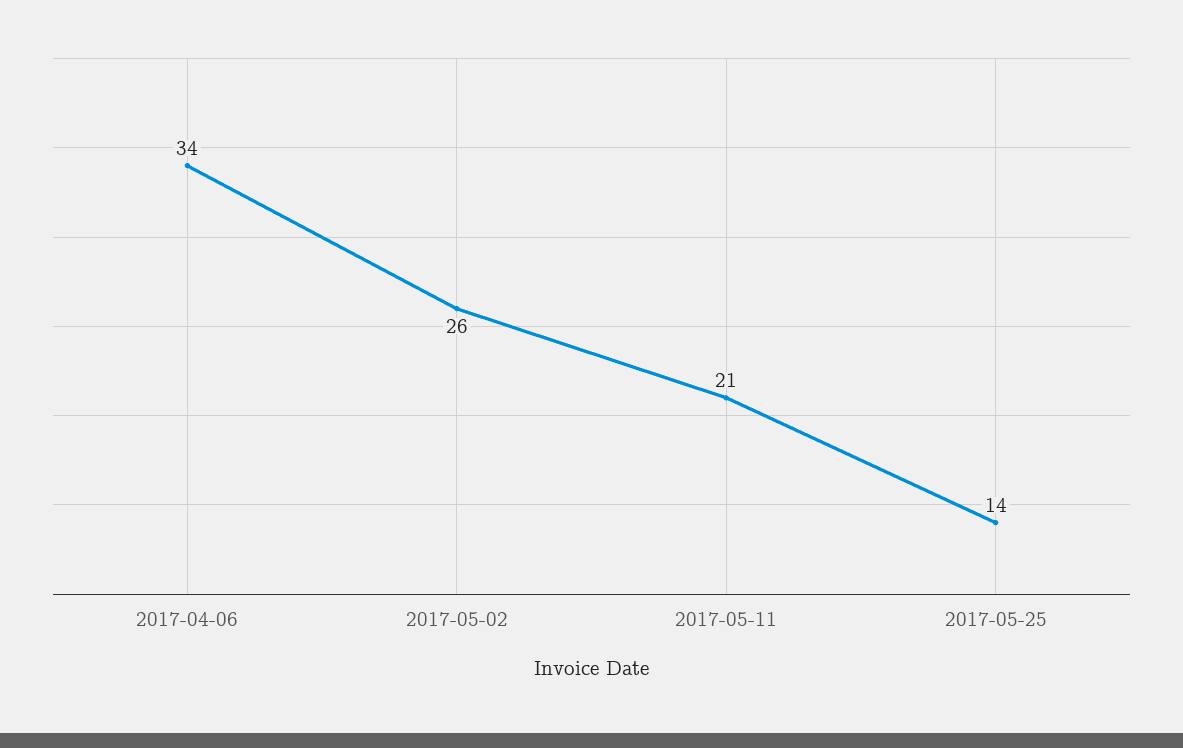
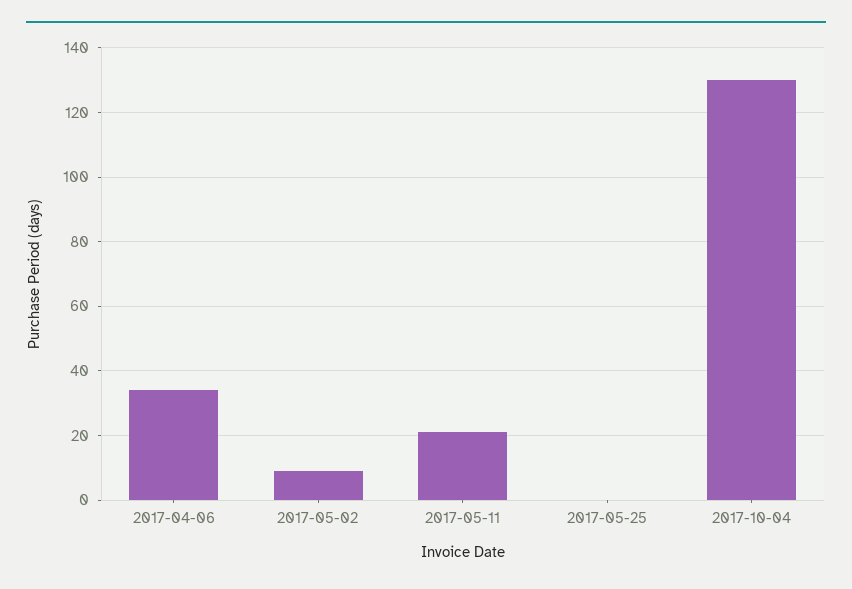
2017-05-02: 26 -> 10
2017-05-25: 14 -> 0
2017-10-04: none -> 130

